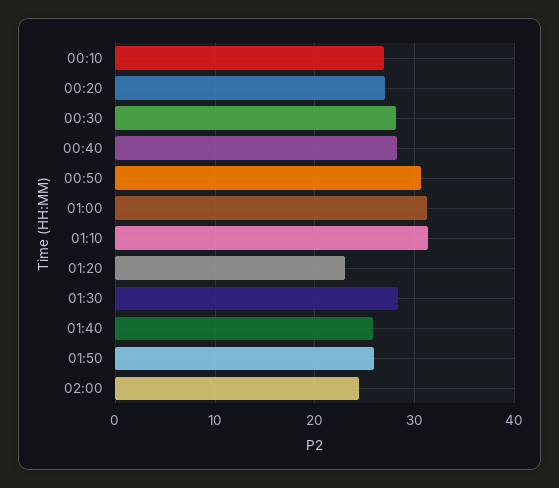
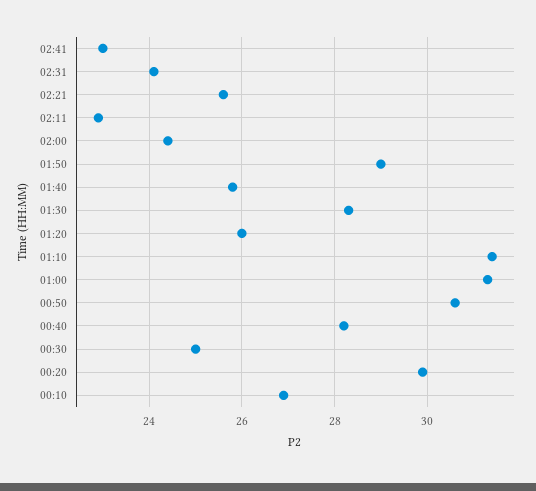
00:20: 27 -> 30
00:30: 28 -> 25
01:20: 23 -> 26
01:50: 26 -> 29
02:41: none -> 23
02:31: none -> 24
02:21: none -> 25.5
02:11: none -> 23

